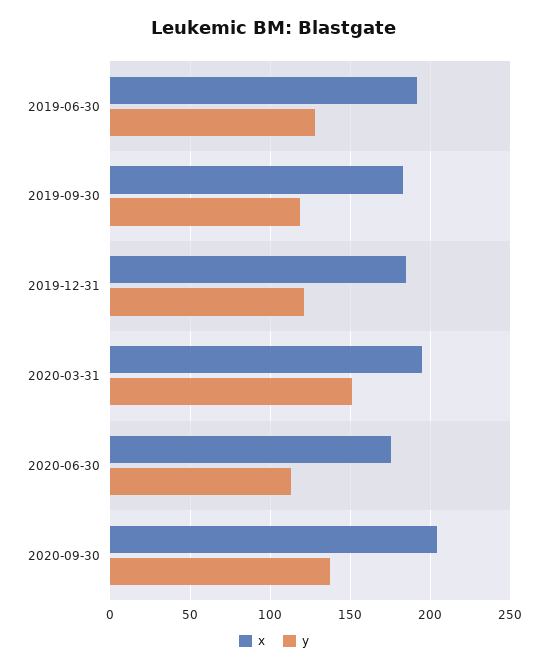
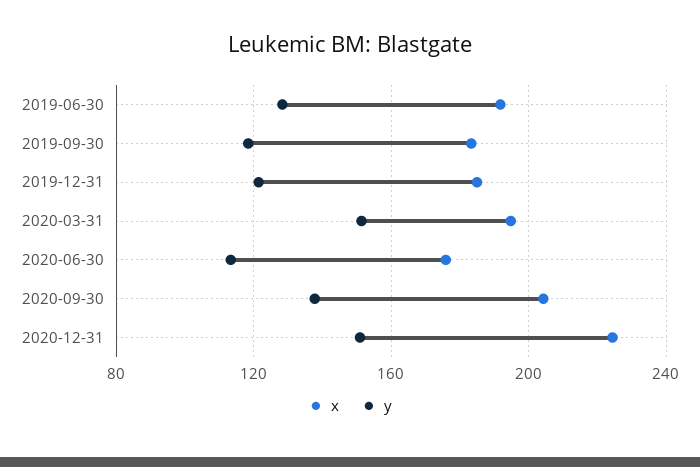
x, 2020-12-31: none -> 225
y, 2020-12-31: none -> 150

